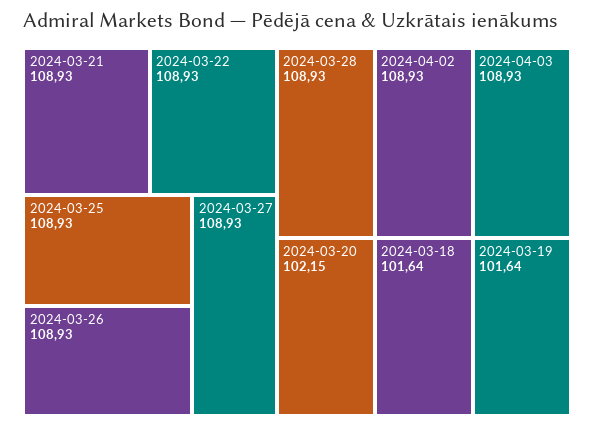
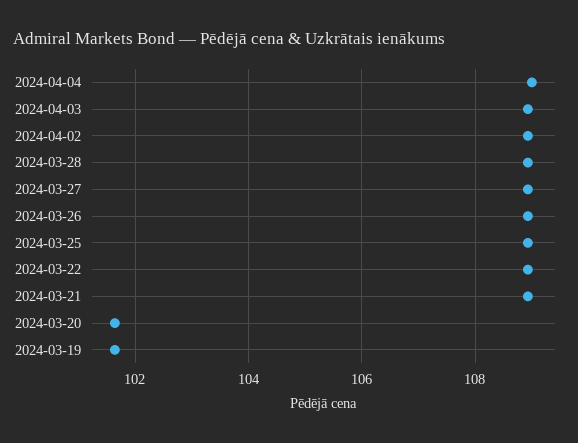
2024-03-20: 102.15 -> 101.6
2024-03-18: 101.64 -> none
2024-04-04: none -> 109

